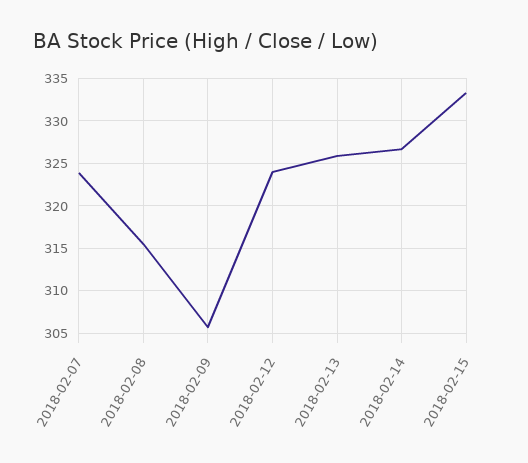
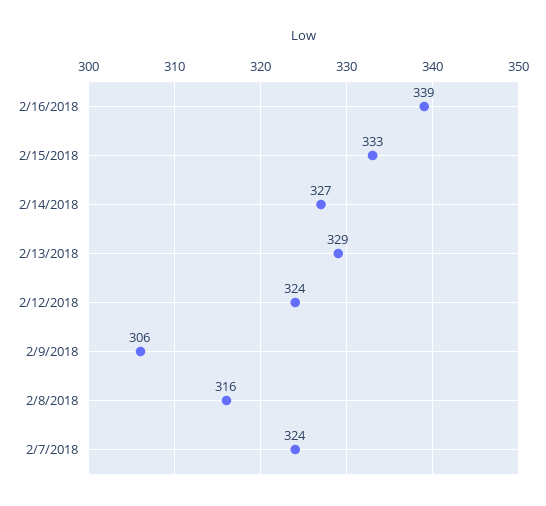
2018-02-13: 326 -> 329
2/16/2018: none -> 339

